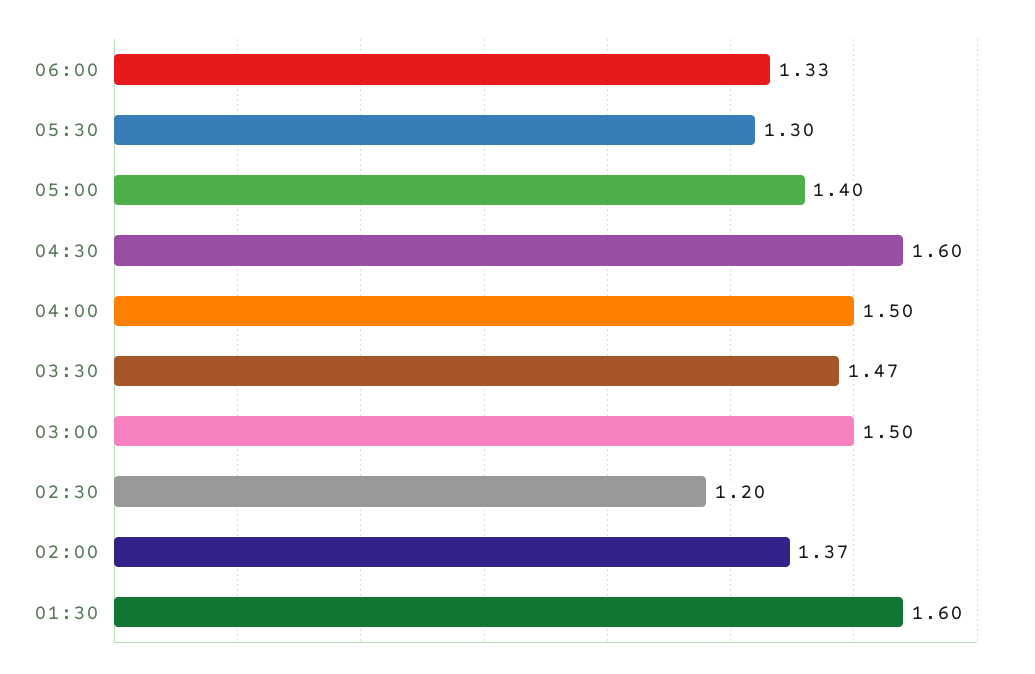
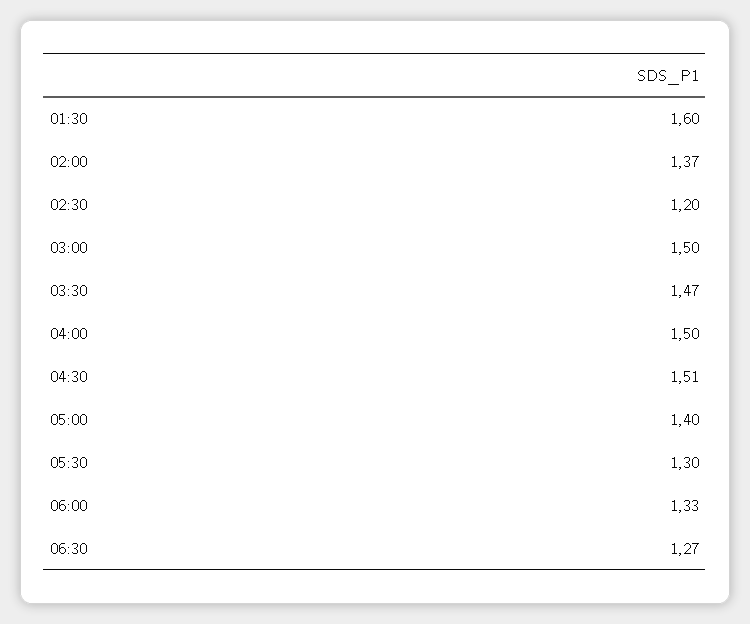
04:30: 1.6 -> 1.51
06:30: none -> 1.27

